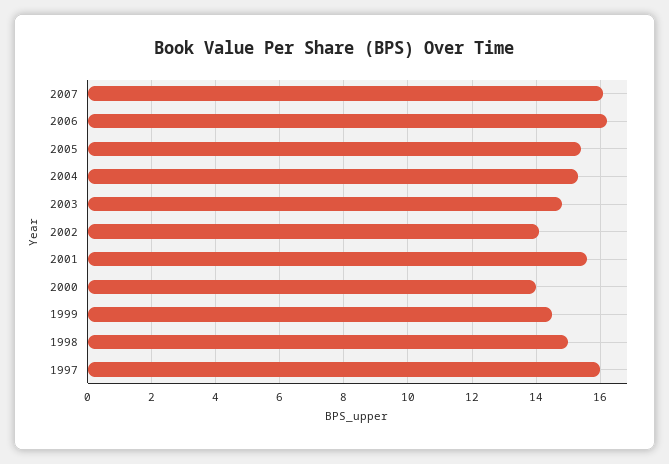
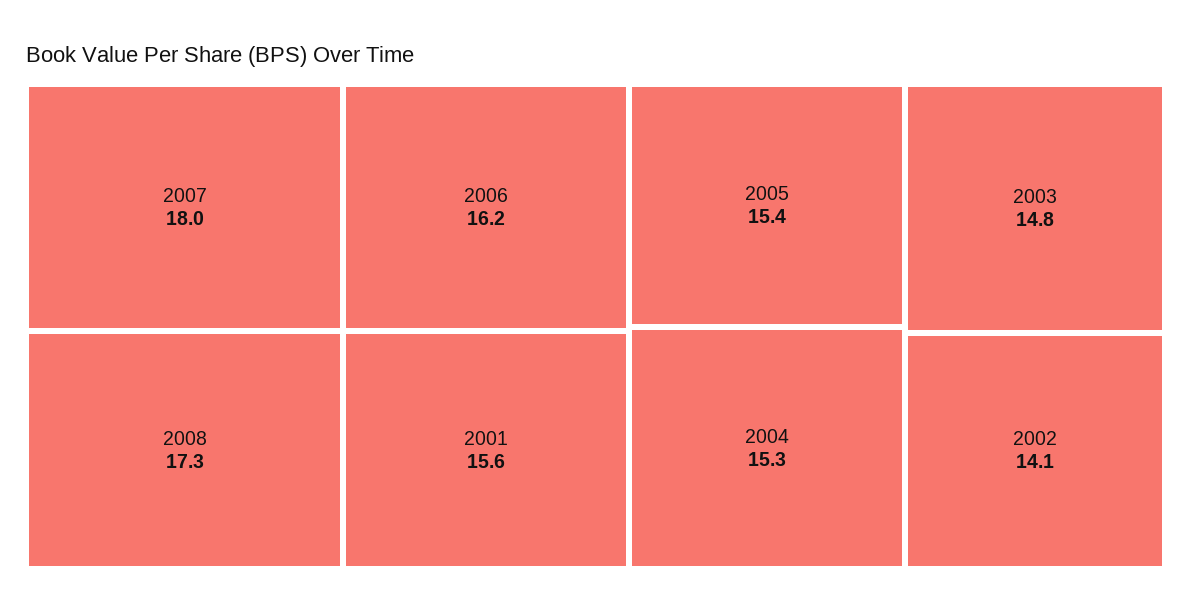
2007: 16 -> 18
2000: 14 -> none
1999: 14.5 -> none
1998: 15 -> none
1997: 16 -> none
2008: none -> 17.3

